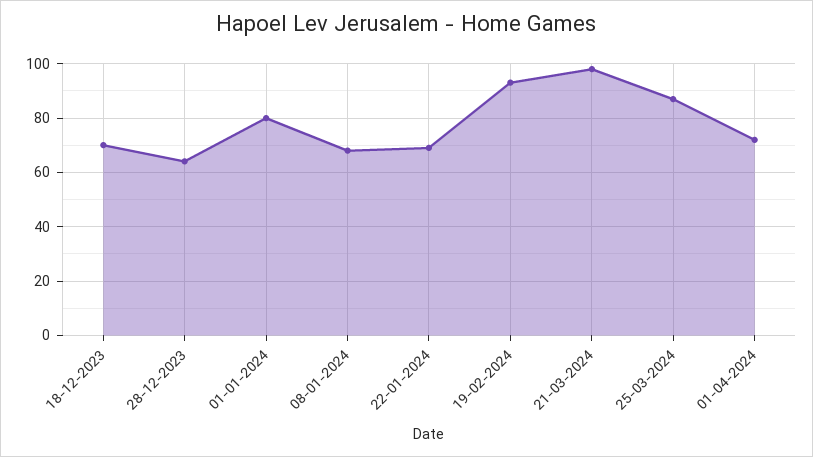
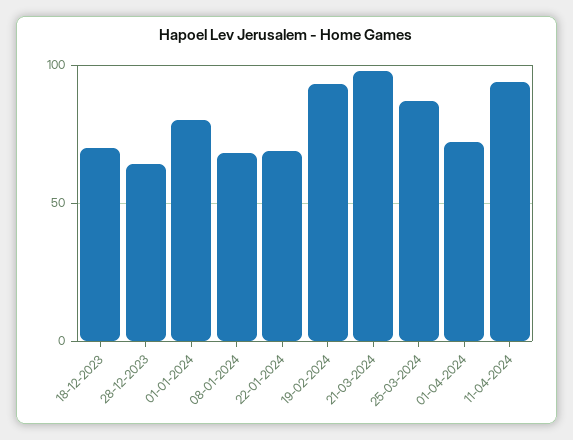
11-04-2024: none -> 95

